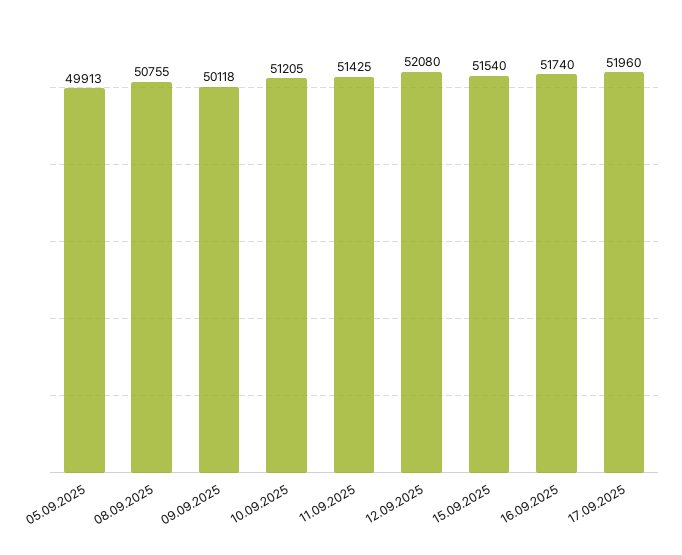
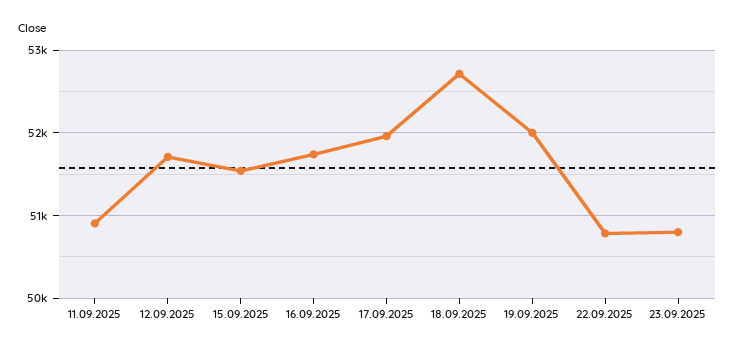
05.09.2025: 49913 -> none
08.09.2025: 50755 -> none
09.09.2025: 50118 -> none
10.09.2025: 51205 -> none
11.09.2025: 51425 -> 50900
12.09.2025: 52080 -> 51700
18.09.2025: none -> 52700
19.09.2025: none -> 52000
22.09.2025: none -> 50800
23.09.2025: none -> 50800

